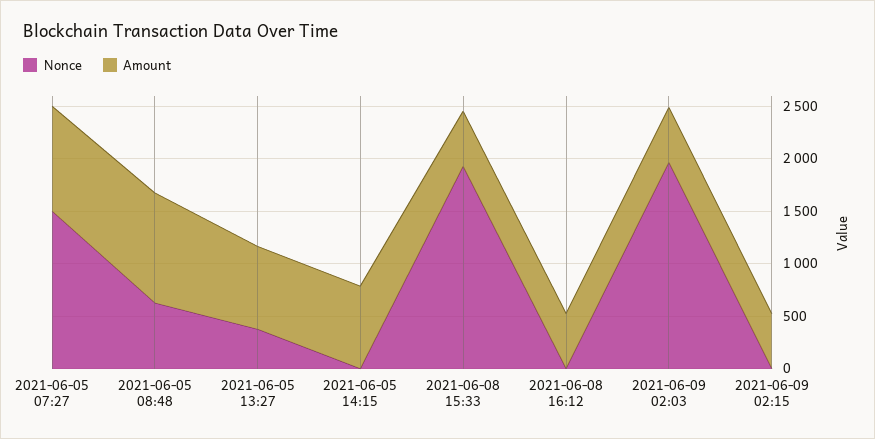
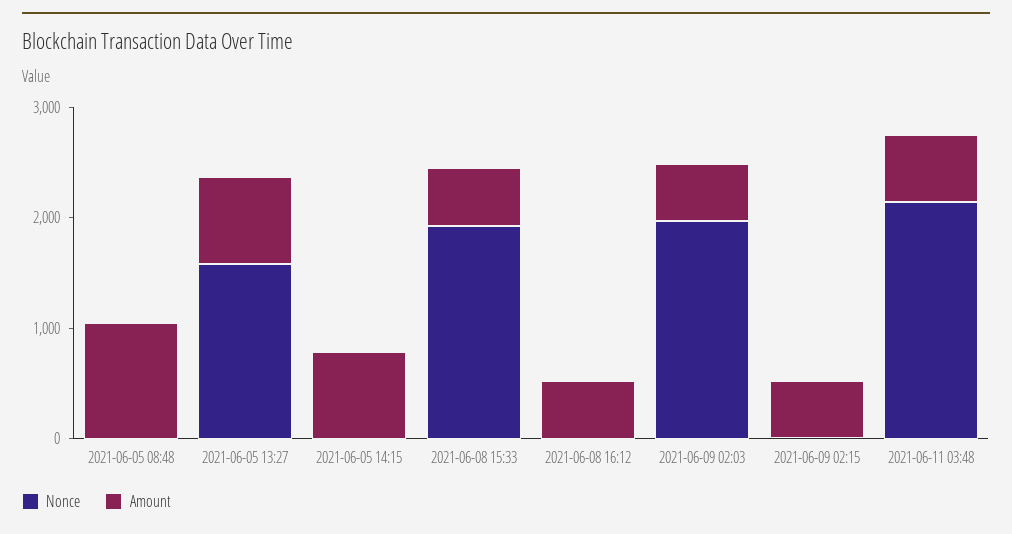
Nonce, 2021-06-05 07:27: 1500 -> none
Amount, 2021-06-05 07:27: 1000 -> none
Nonce, 2021-06-05 08:48: 600 -> 0
Nonce, 2021-06-05 13:27: 400 -> 1600
Nonce, 2021-06-11 03:48: none -> 2200
Amount, 2021-06-11 03:48: none -> 600

